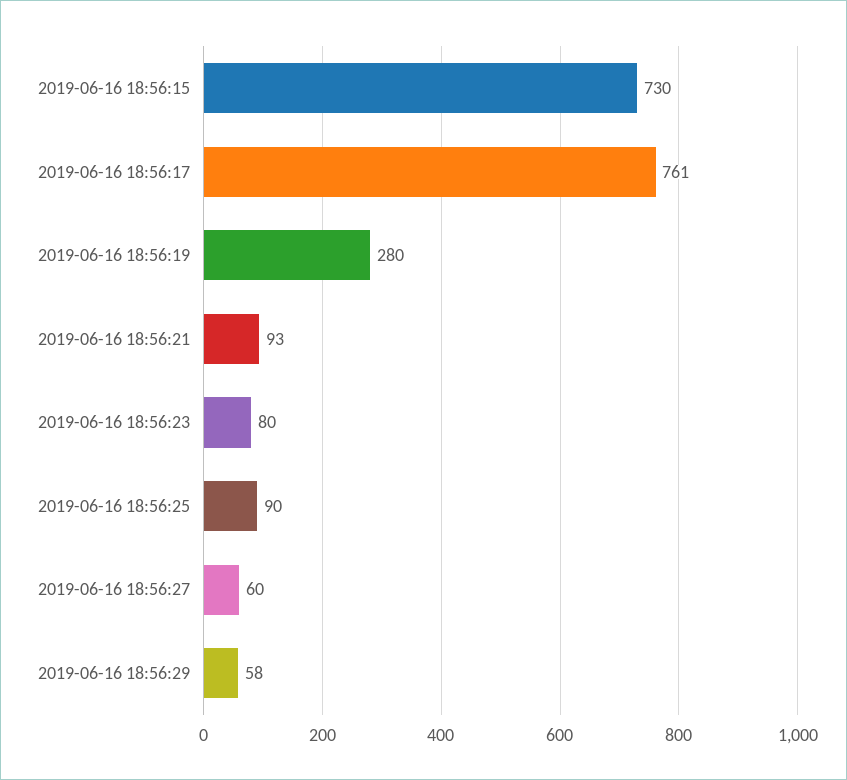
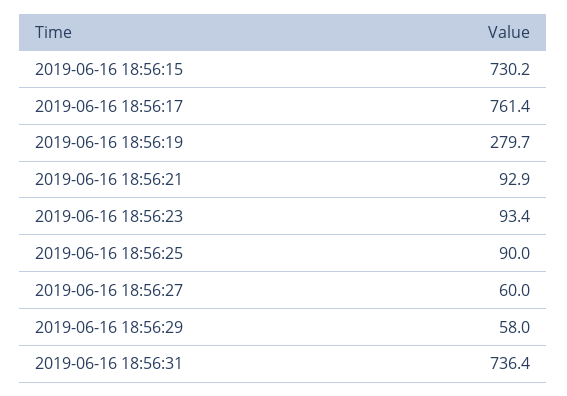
2019-06-16 18:56:23: 80 -> 93.4
2019-06-16 18:56:31: none -> 736.4

